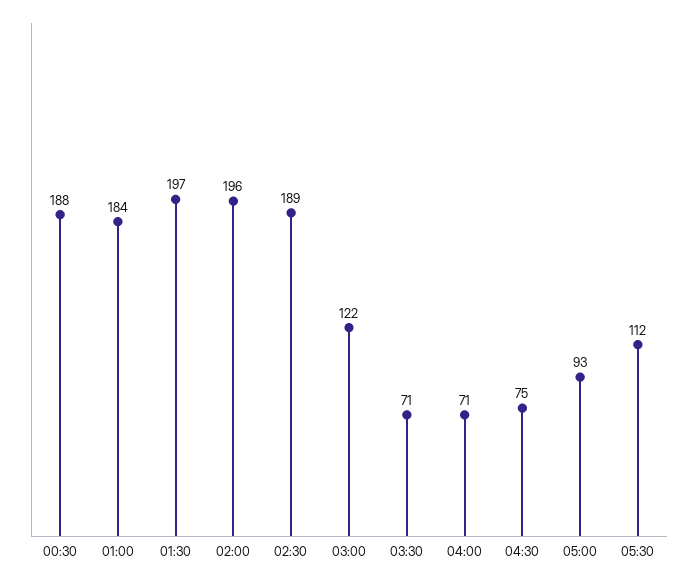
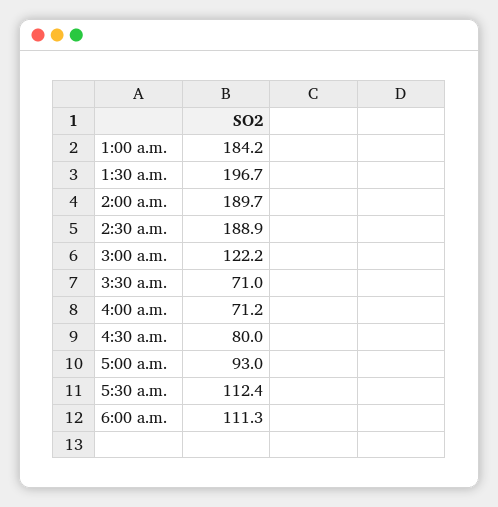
00:30: 188 -> none
02:00: 196 -> 189.7
04:30: 75 -> 80
6:00 a.m.: none -> 111.3

